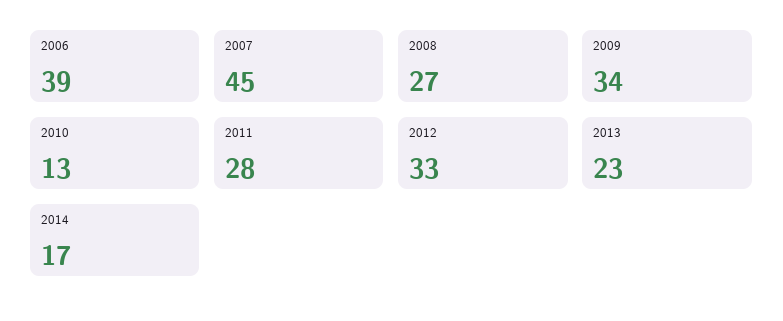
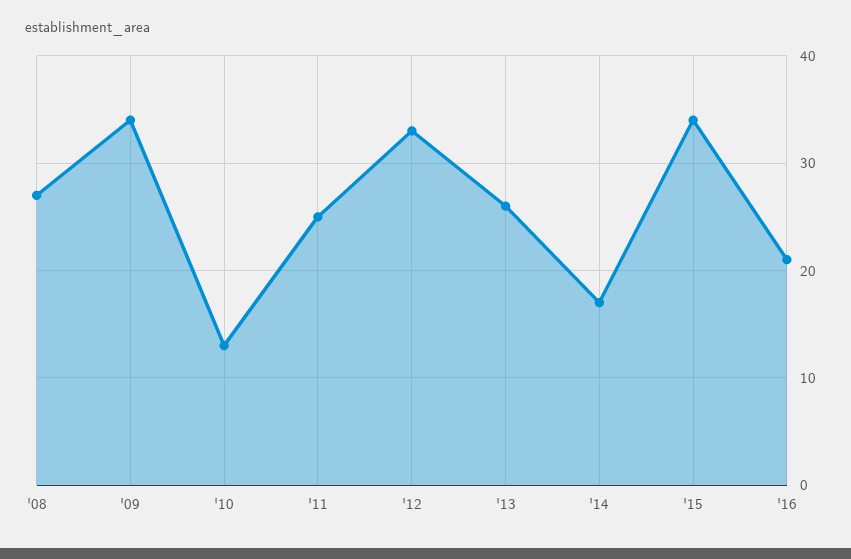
2006: 39 -> none
2007: 45 -> none
2011: 28 -> 25
2013: 23 -> 26
'15: none -> 34
'16: none -> 21

